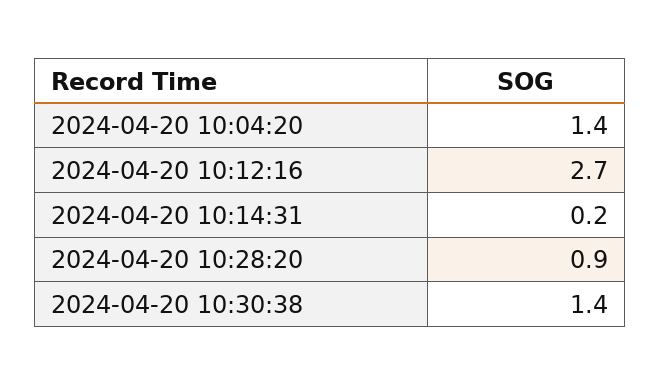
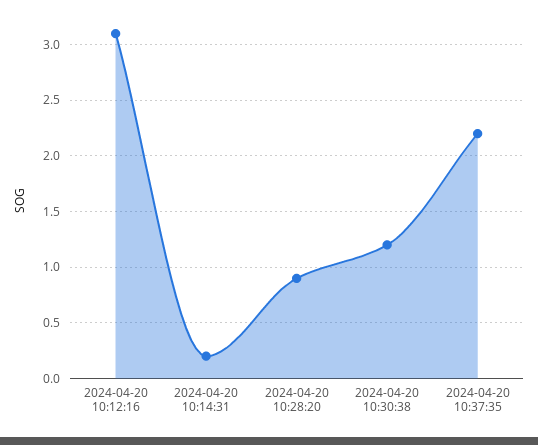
2024-04-20 10:04:20: 1.4 -> none
2024-04-20 10:12:16: 2.7 -> 3.1
2024-04-20 10:30:38: 1.4 -> 1.2
2024-04-20 10:37:35: none -> 2.2

